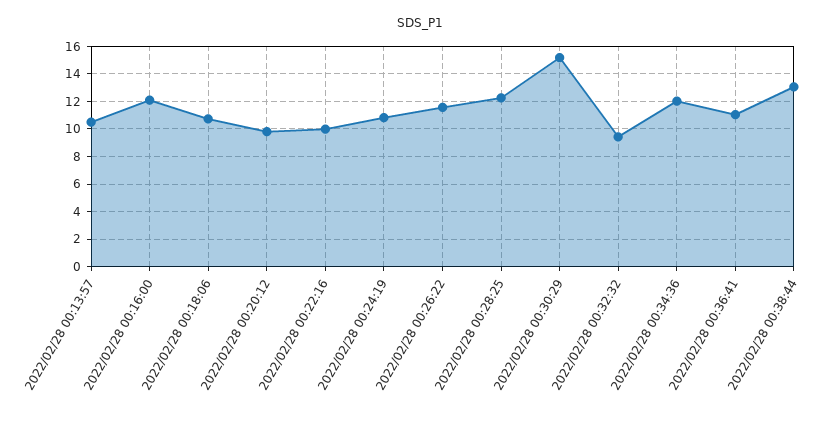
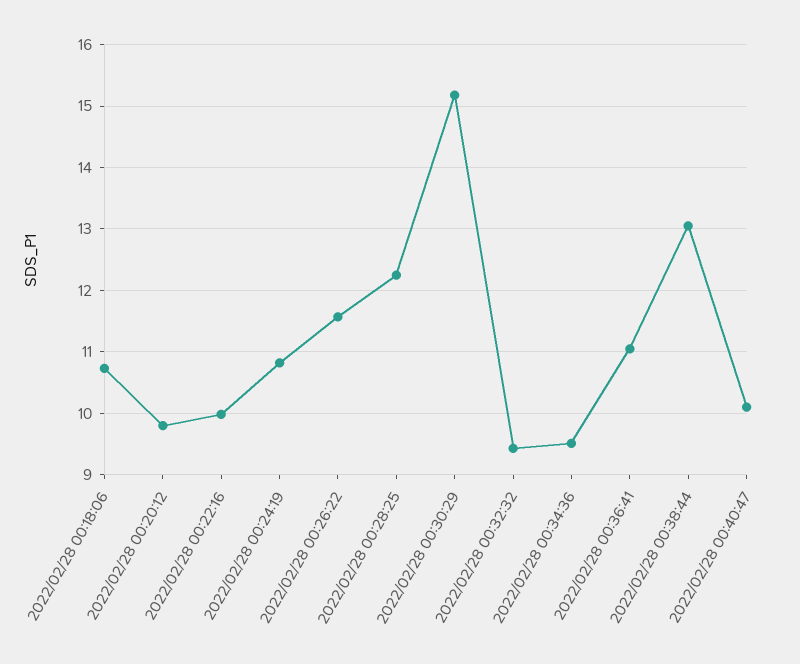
2022/02/28 00:13:57: 10.5 -> none
2022/02/28 00:16:00: 12 -> none
2022/02/28 00:34:36: 12 -> 9.5
2022/02/28 00:40:47: none -> 10.1

